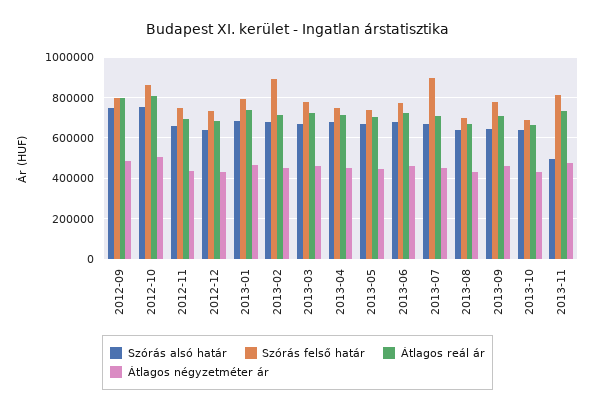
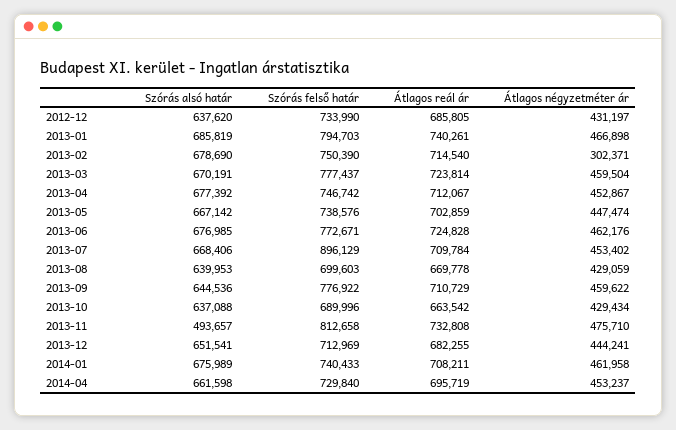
Szórás alsó határ, 2012-09: 750000 -> none
Szórás felső határ, 2012-09: 800000 -> none
Átlagos reál ár, 2012-09: 800000 -> none
Átlagos négyzetméter ár, 2012-09: 500000 -> none
Szórás alsó határ, 2012-10: 750000 -> none
Szórás felső határ, 2012-10: 850000 -> none
Átlagos reál ár, 2012-10: 800000 -> none
Átlagos négyzetméter ár, 2012-10: 500000 -> none
Szórás alsó határ, 2012-11: 650000 -> none
Szórás felső határ, 2012-11: 750000 -> none
Átlagos reál ár, 2012-11: 700000 -> none
Átlagos négyzetméter ár, 2012-11: 450000 -> none
Szórás felső határ, 2013-02: 900000 -> 750390
Átlagos négyzetméter ár, 2013-02: 450000 -> 302371
Szórás alsó határ, 2013-12: none -> 651541
Szórás felső határ, 2013-12: none -> 712969
Átlagos reál ár, 2013-12: none -> 682255
Átlagos négyzetméter ár, 2013-12: none -> 444241
Szórás alsó határ, 2014-01: none -> 675989
Szórás felső határ, 2014-01: none -> 740433
Átlagos reál ár, 2014-01: none -> 708211
Átlagos négyzetméter ár, 2014-01: none -> 461958
Szórás alsó határ, 2014-04: none -> 661598
Szórás felső határ, 2014-04: none -> 729840
Átlagos reál ár, 2014-04: none -> 695719
Átlagos négyzetméter ár, 2014-04: none -> 453237

